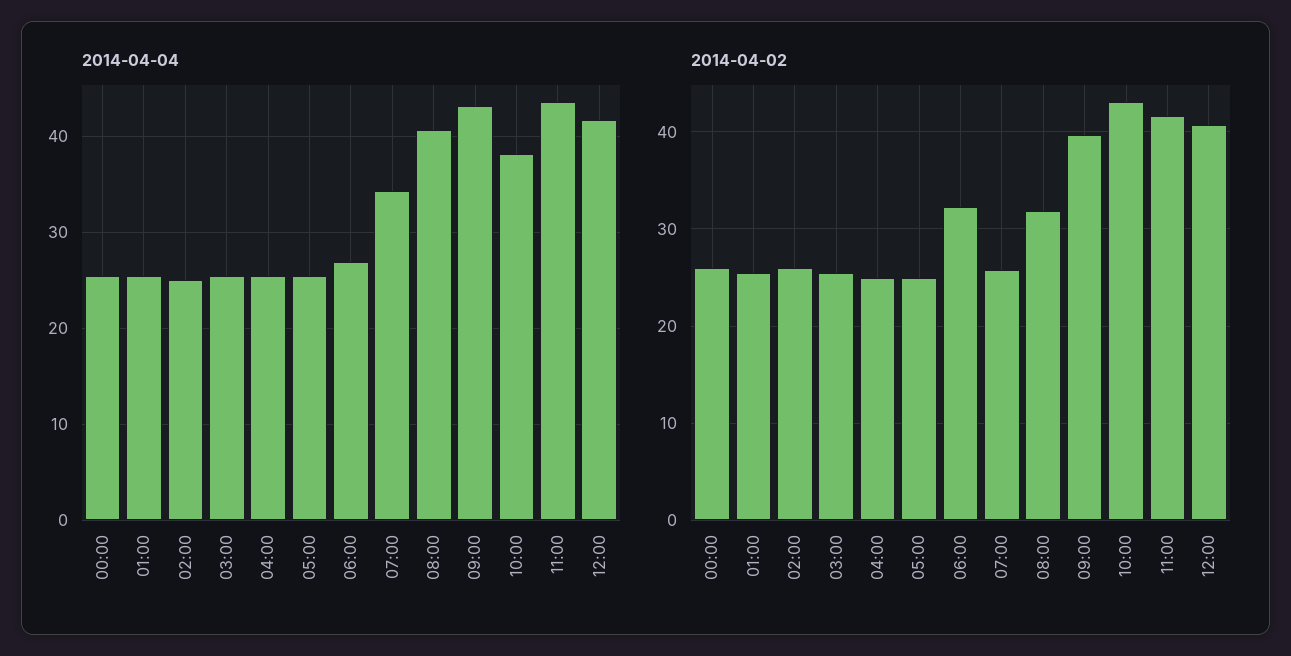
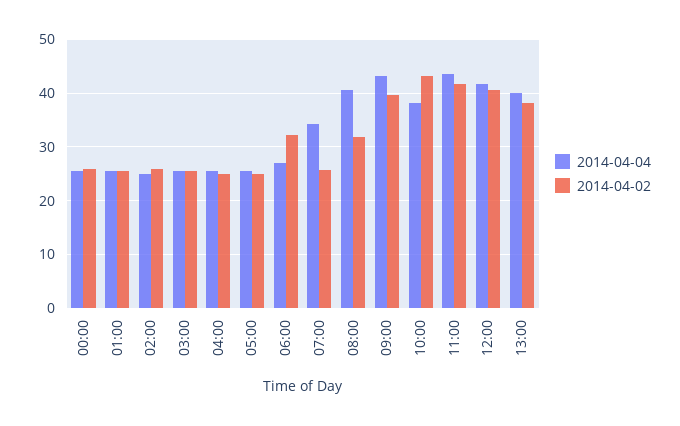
2014-04-04, 13:00: none -> 40
2014-04-02, 13:00: none -> 38

